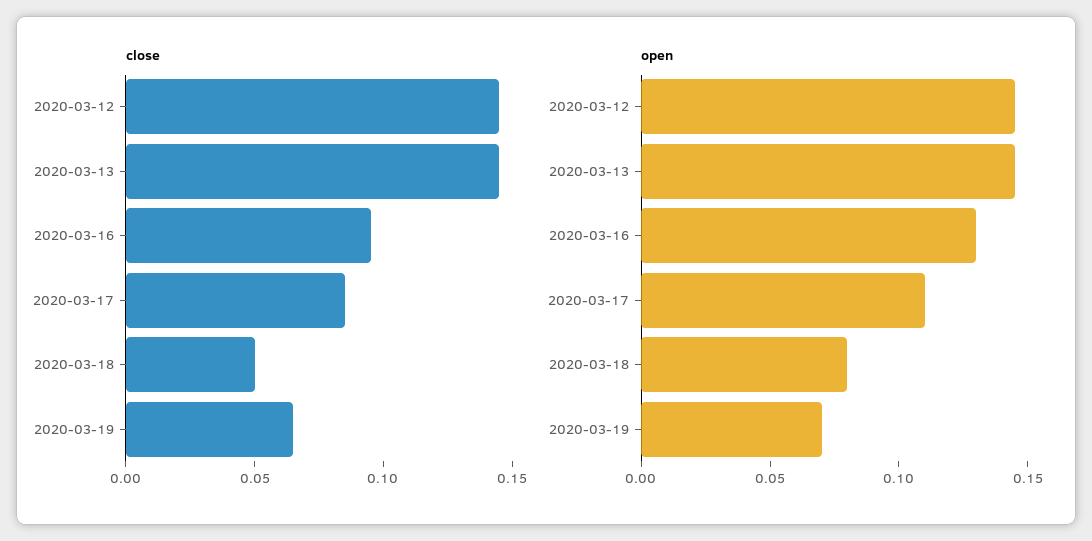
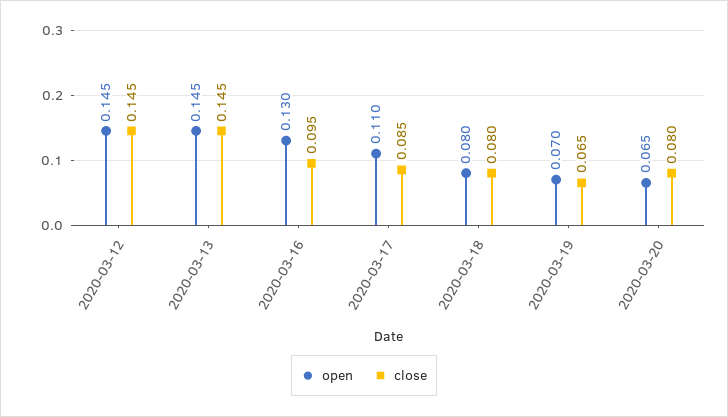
close, 2020-03-18: 0.05 -> 0.08
open, 2020-03-20: none -> 0.065
close, 2020-03-20: none -> 0.08

